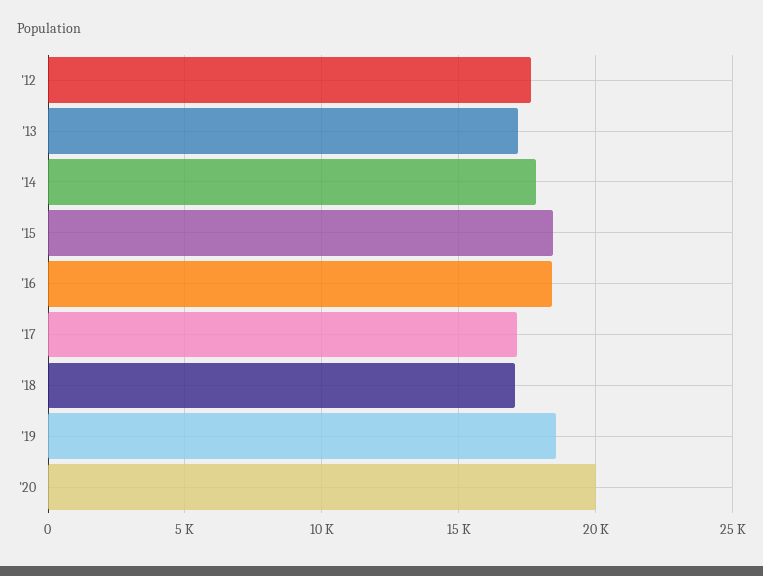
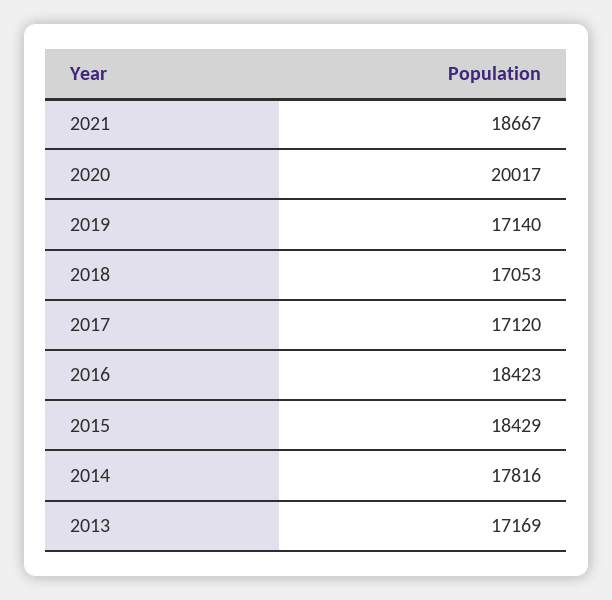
'12: 17500 -> none
'19: 18500 -> 17140
2021: none -> 18667

